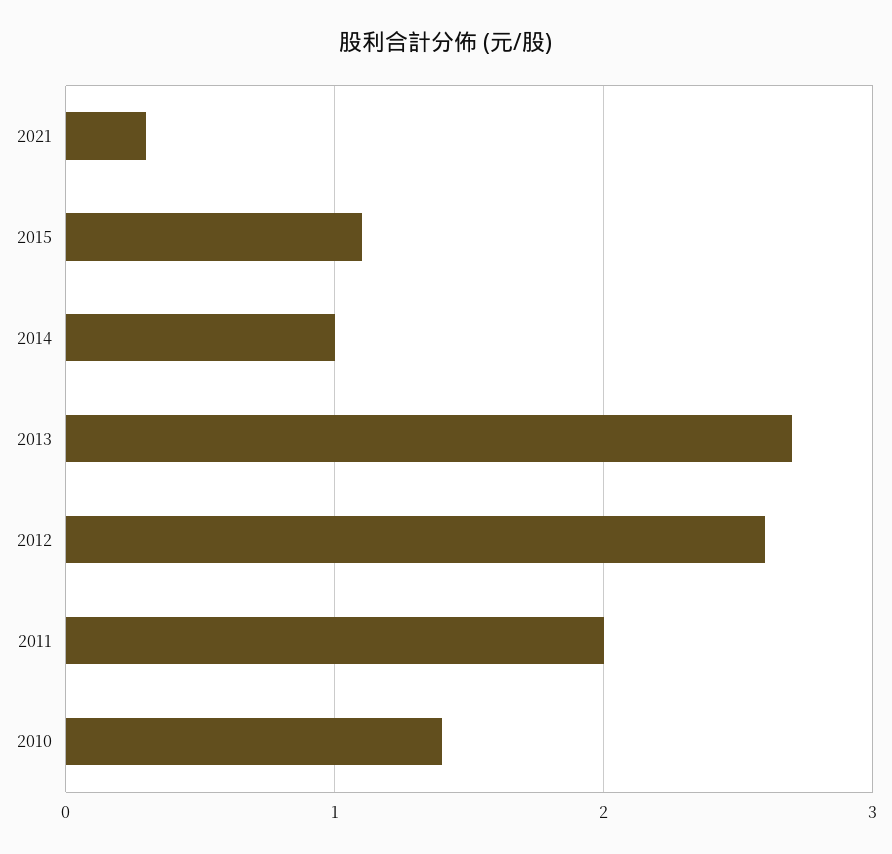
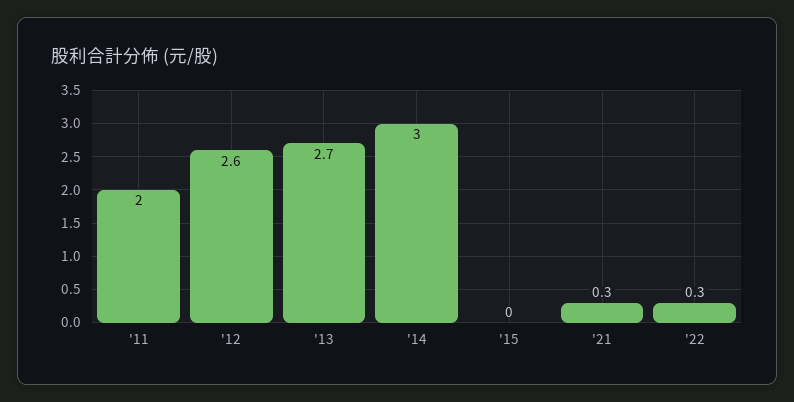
2015: 1.1 -> 0
2014: 1 -> 3
2010: 1.4 -> none
'22: none -> 0.3

